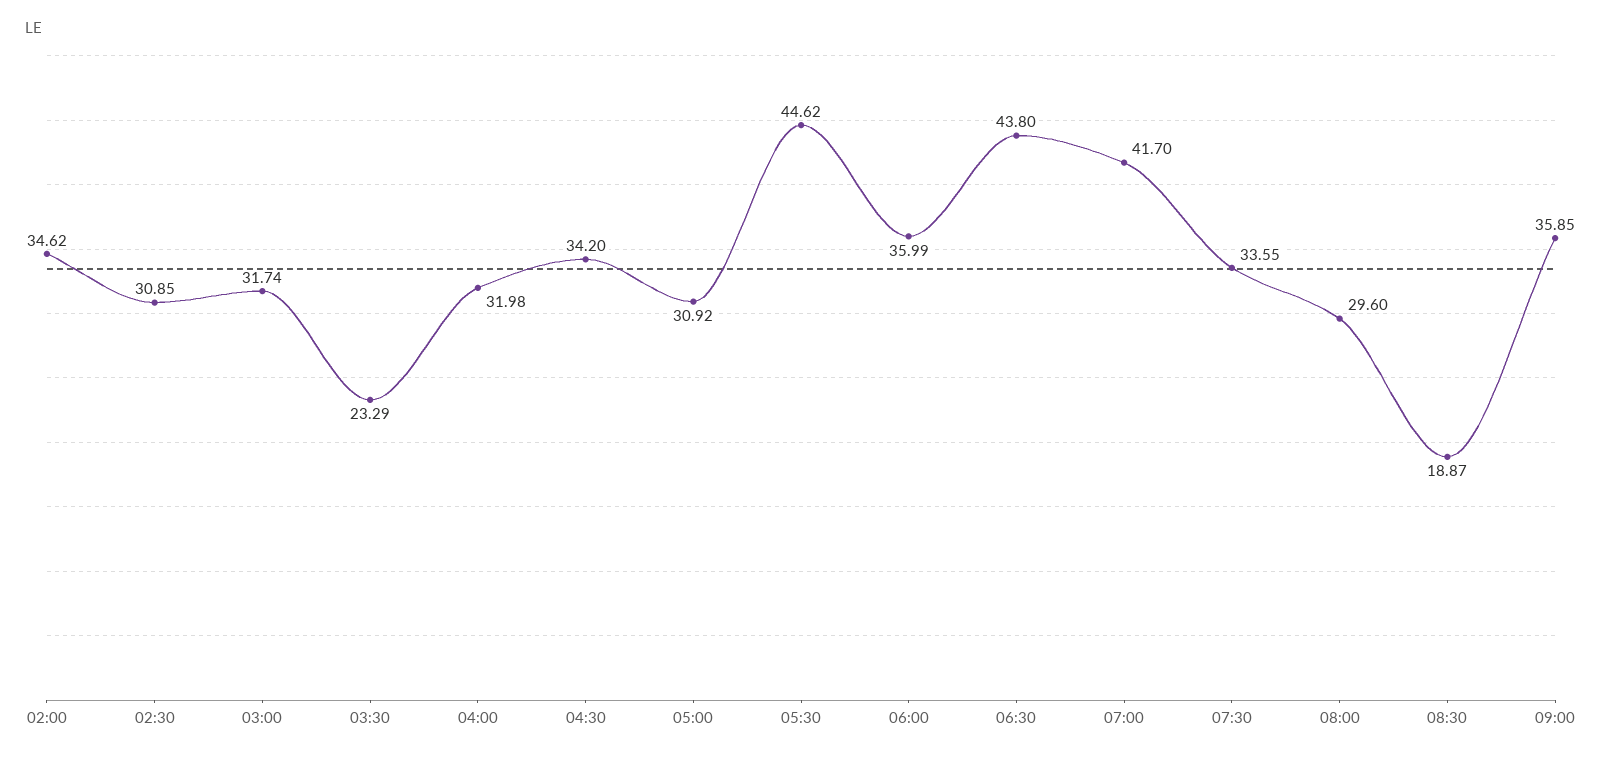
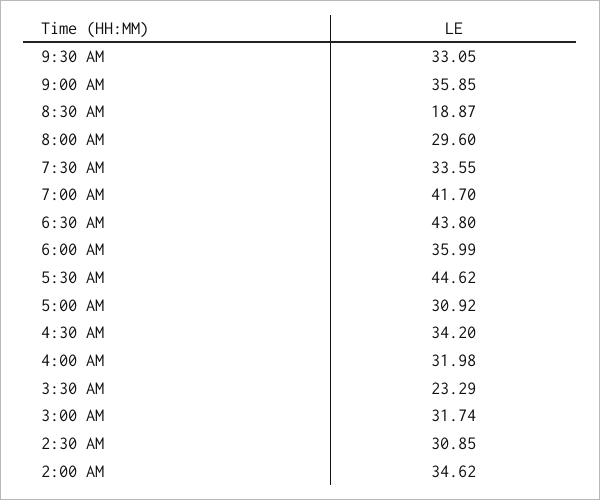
9:30 AM: none -> 33.05

